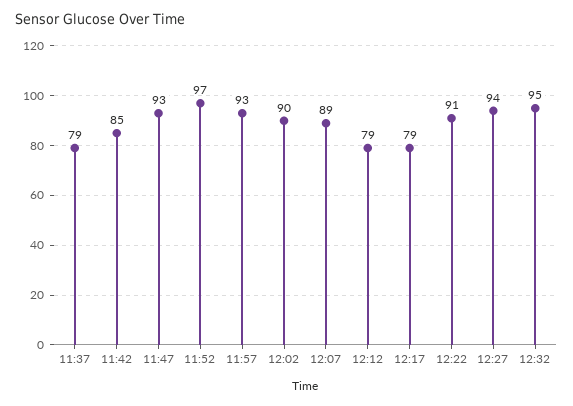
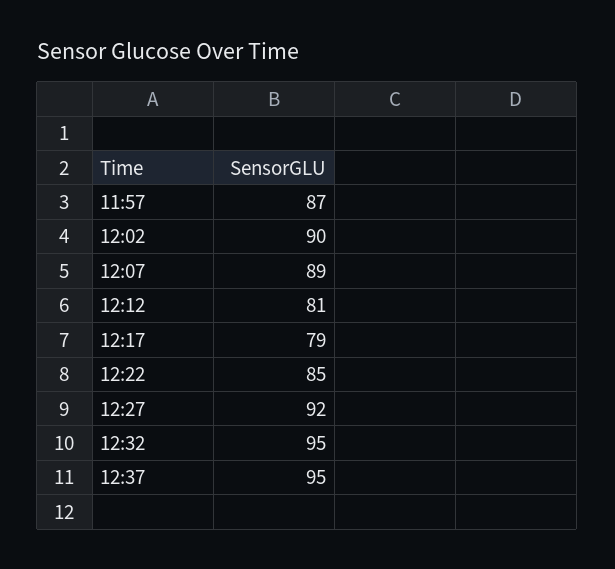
11:37: 79 -> none
11:42: 85 -> none
11:47: 93 -> none
11:52: 97 -> none
11:57: 93 -> 87
12:12: 79 -> 81
12:22: 91 -> 85
12:27: 94 -> 92
12:37: none -> 95

